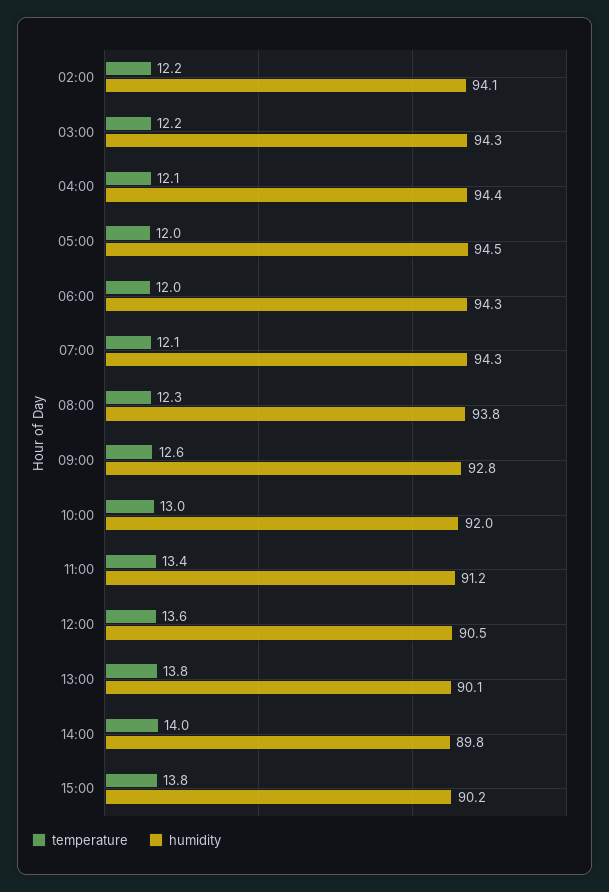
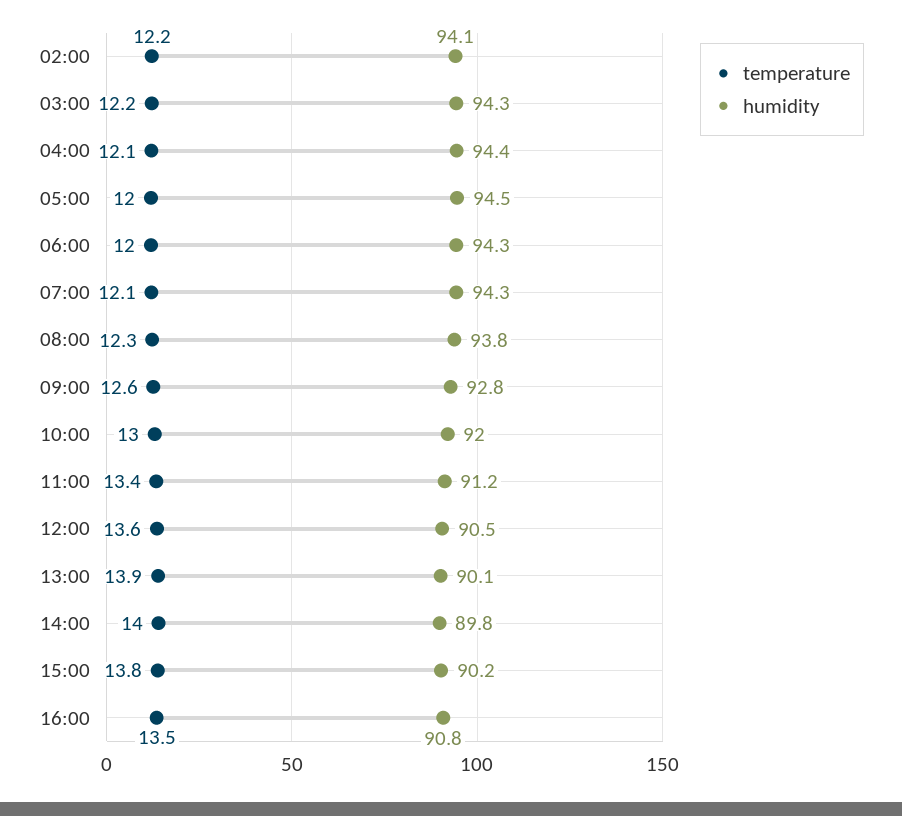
temperature, 13:00: 13.8 -> 13.9
temperature, 16:00: none -> 13.5
humidity, 16:00: none -> 90.8

